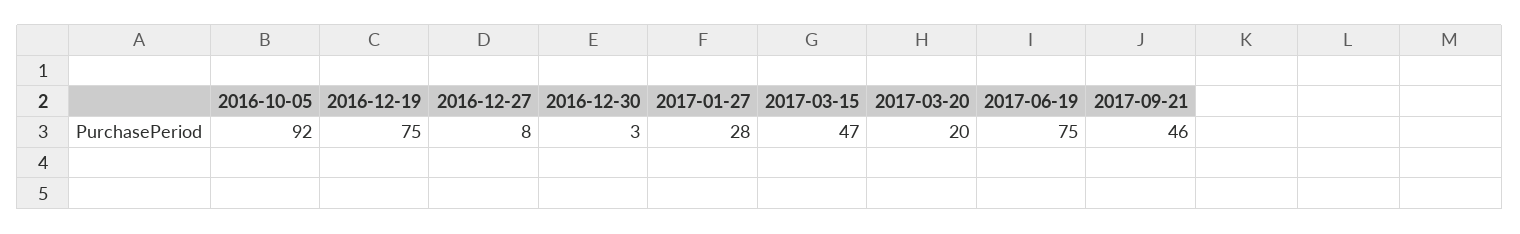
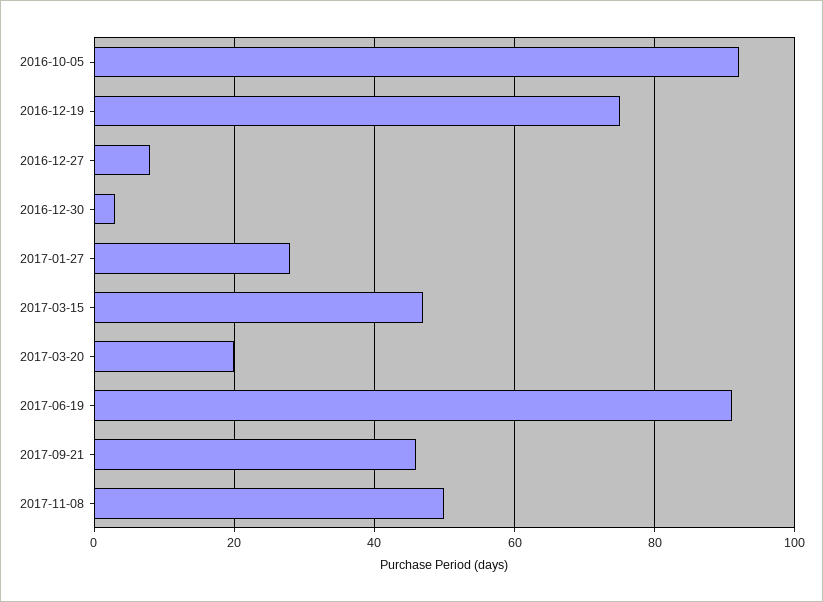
2017-06-19: 75 -> 90
2017-11-08: none -> 50

